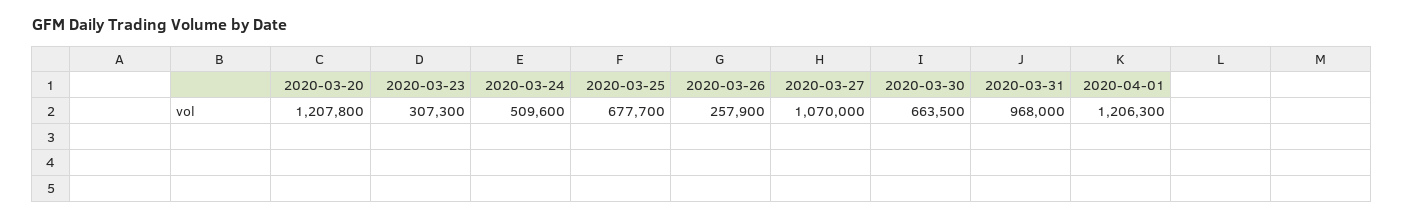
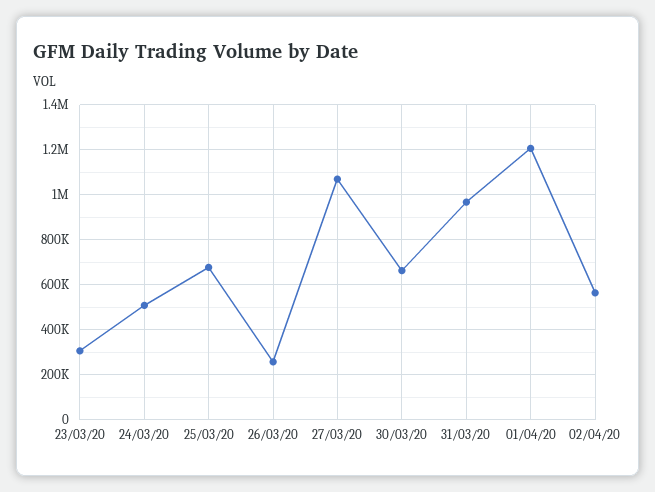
2020-03-20: 1207800 -> none
02/04/20: none -> 550000

